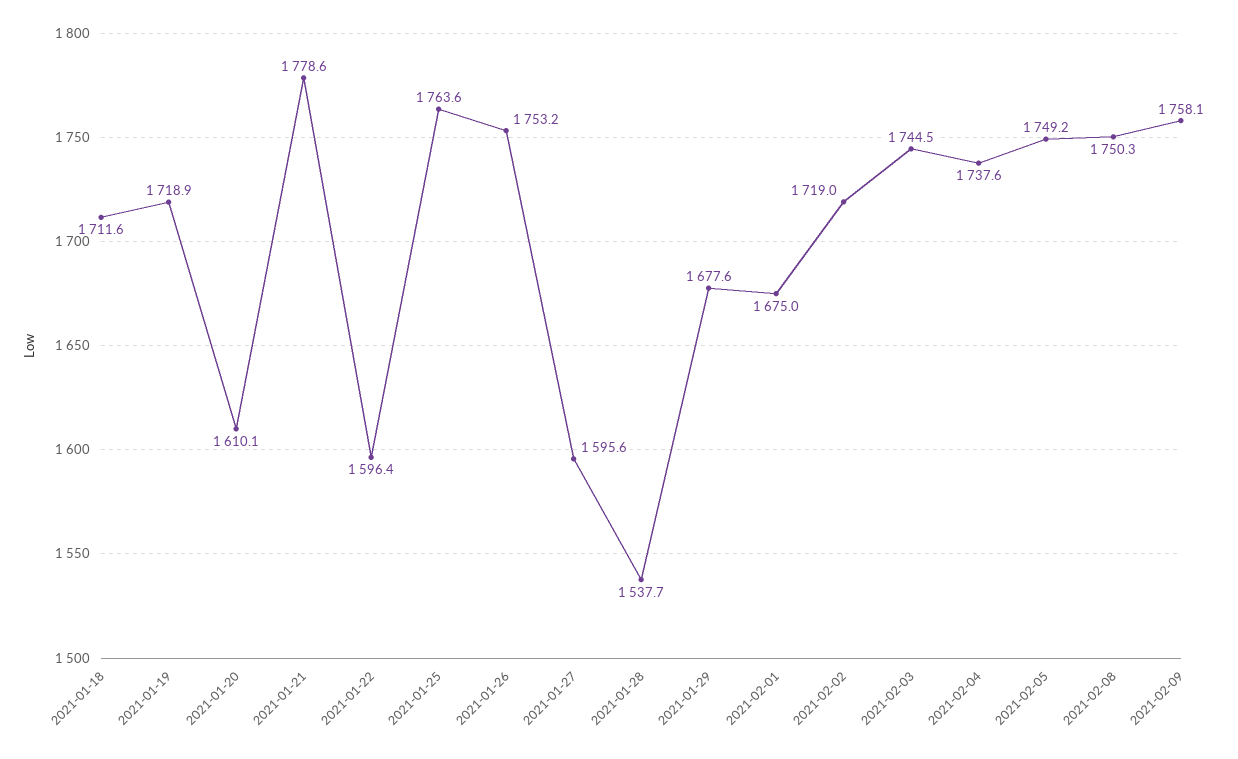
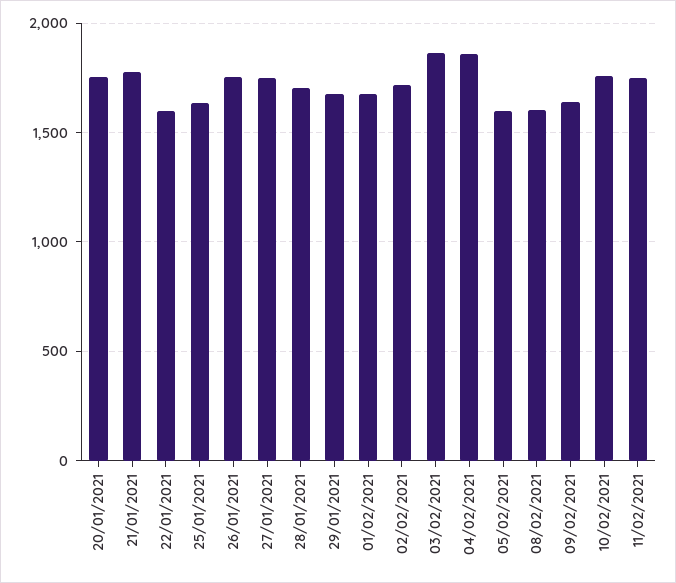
2021-01-18: 1711.6 -> none
2021-01-19: 1718.9 -> none
2021-01-20: 1610.1 -> 1750
2021-01-25: 1763.6 -> 1650
2021-01-27: 1595.6 -> 1750
2021-01-28: 1537.7 -> 1700
2021-02-03: 1744.5 -> 1850
2021-02-04: 1737.6 -> 1850
2021-02-05: 1749.2 -> 1600
2021-02-08: 1750.3 -> 1600
2021-02-09: 1758.1 -> 1650
10/02/2021: none -> 1750
11/02/2021: none -> 1750

